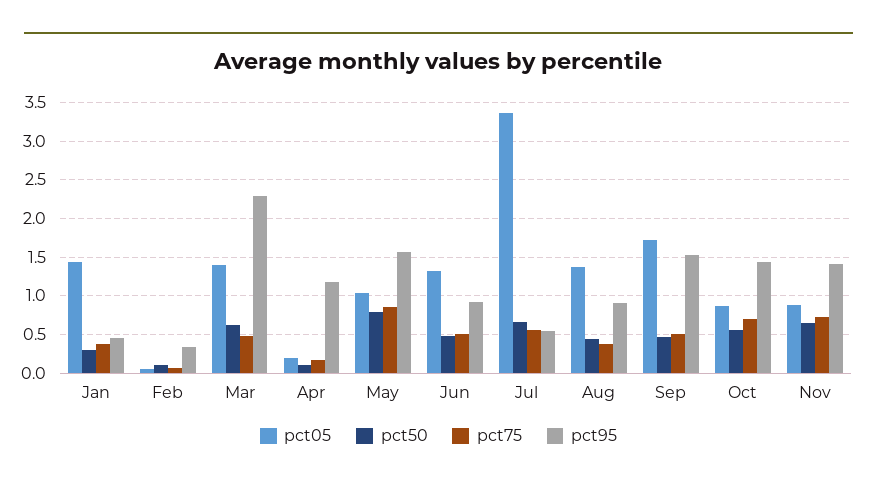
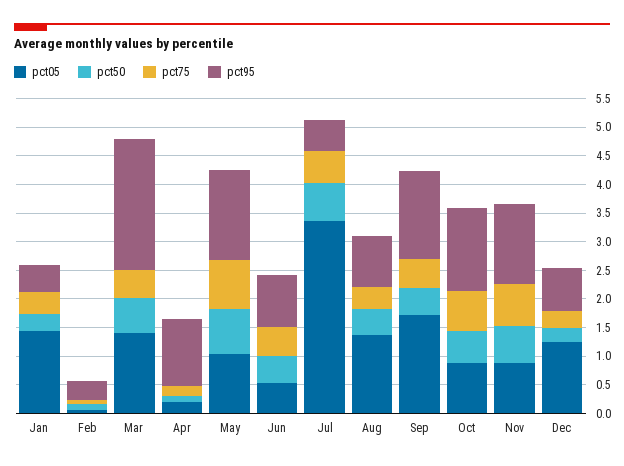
pct05, Jun: 1.3 -> 0.5
pct05, Dec: none -> 1.25
pct50, Dec: none -> 0.25
pct75, Dec: none -> 0.25
pct95, Dec: none -> 0.75

